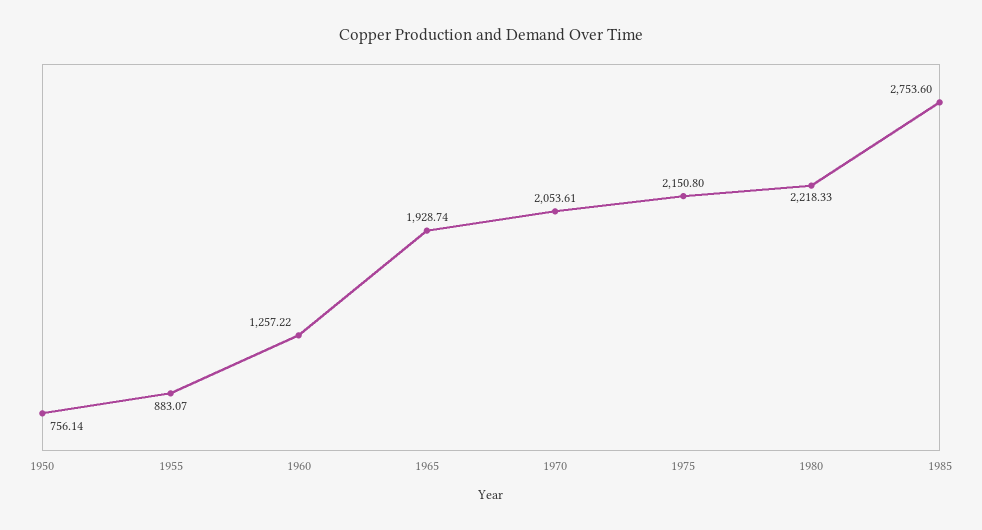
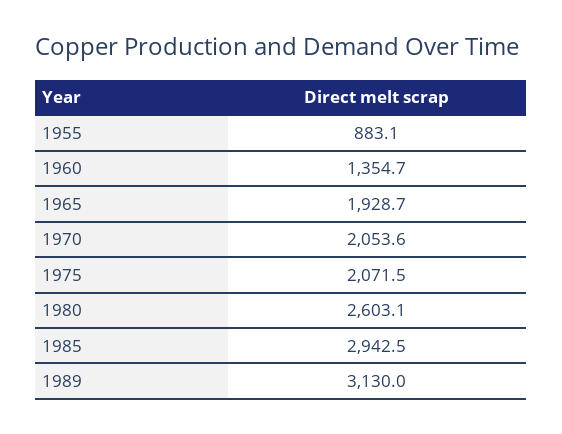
1950: 756.14 -> none
1960: 1257.22 -> 1354.7
1975: 2150.8 -> 2071.5
1980: 2218.33 -> 2603.1
1985: 2753.6 -> 2942.5
1989: none -> 3130

